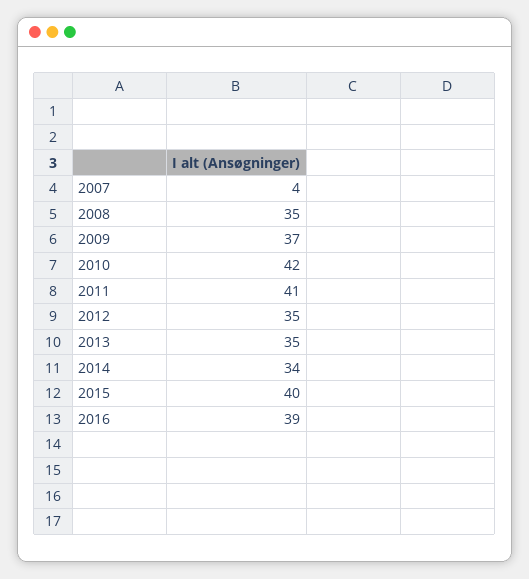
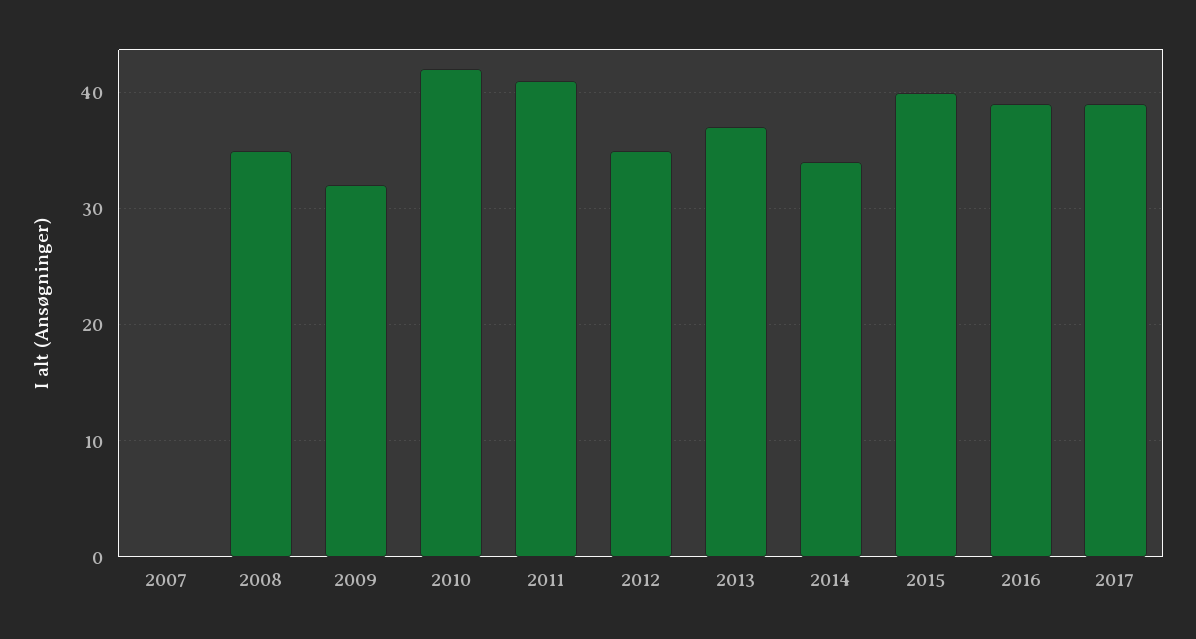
2007: 4 -> 0
2009: 37 -> 32
2013: 35 -> 37
2017: none -> 39

